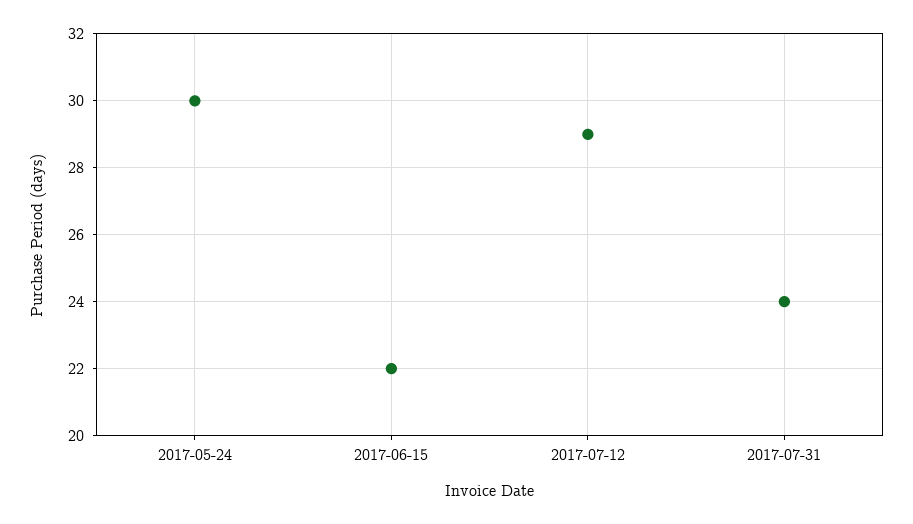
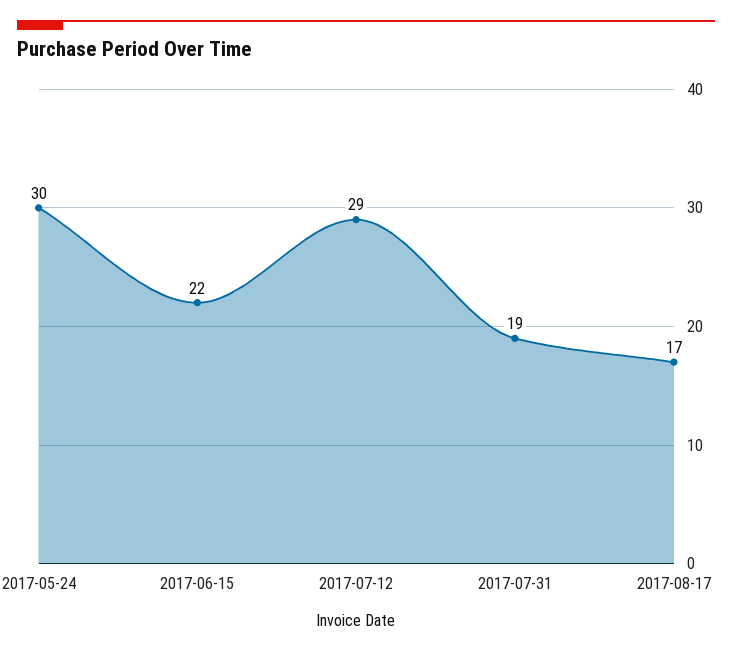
2017-07-31: 24 -> 19
2017-08-17: none -> 17

